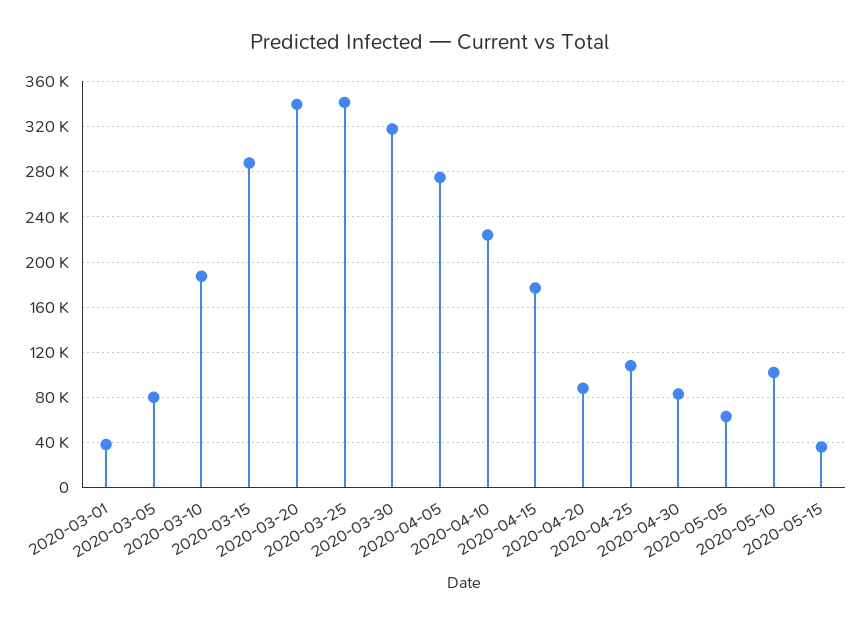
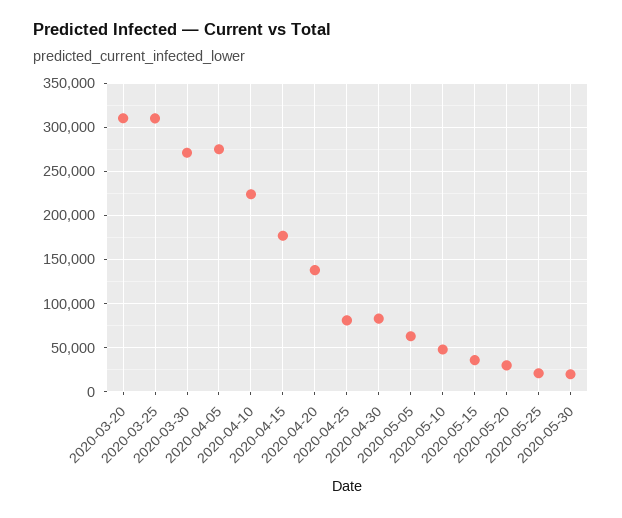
2020-03-01: 40000 -> none
2020-03-05: 80000 -> none
2020-03-10: 190000 -> none
2020-03-15: 290000 -> none
2020-03-20: 340000 -> 310000
2020-03-25: 340000 -> 310000
2020-03-30: 320000 -> 270000
2020-04-20: 90000 -> 140000
2020-04-25: 110000 -> 80000
2020-05-10: 100000 -> 50000
2020-05-20: none -> 30000
2020-05-25: none -> 20000
2020-05-30: none -> 20000

